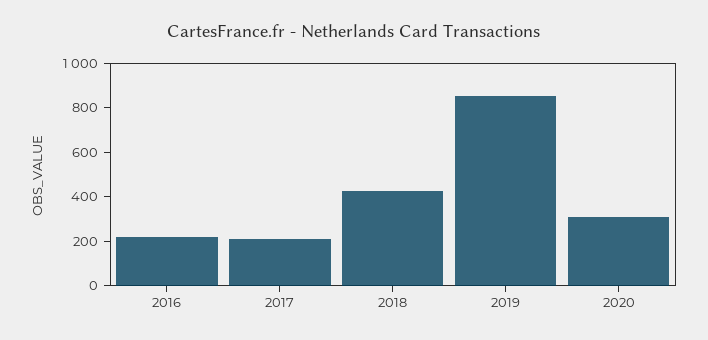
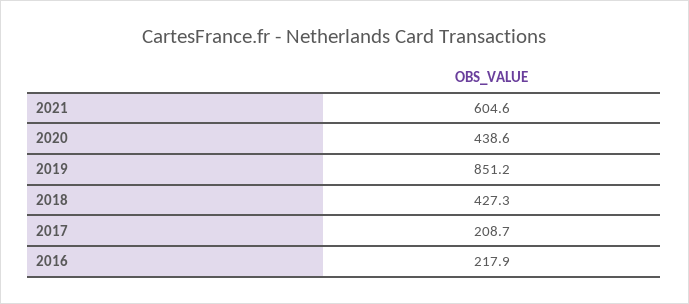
2020: 300 -> 438.6
2021: none -> 604.6

